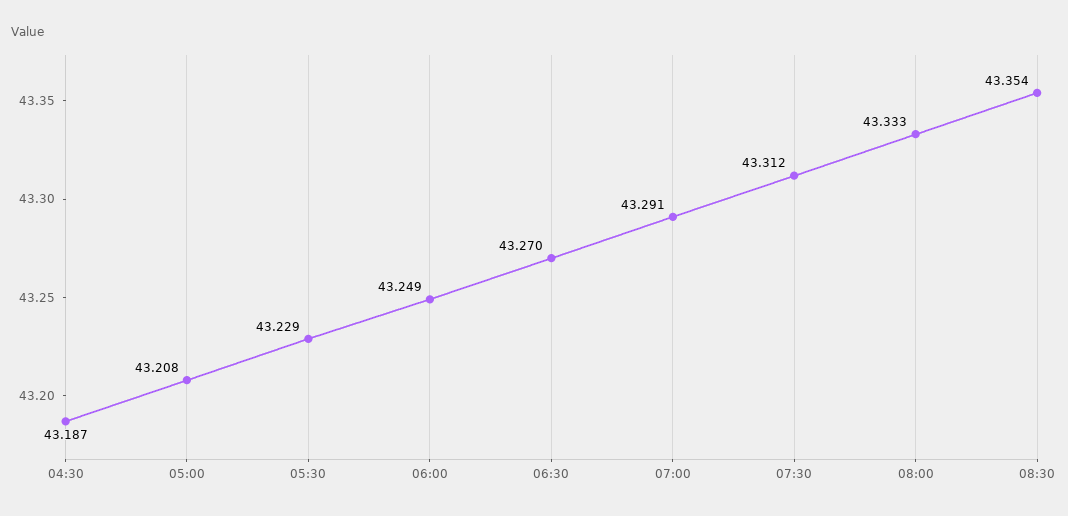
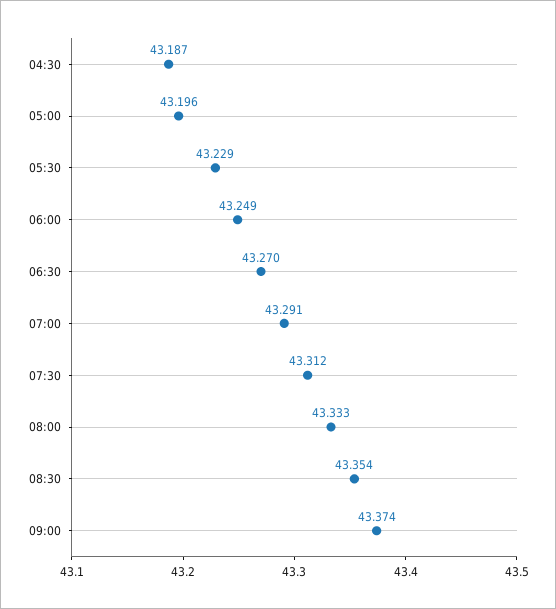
05:00: 43.208 -> 43.196
09:00: none -> 43.374

